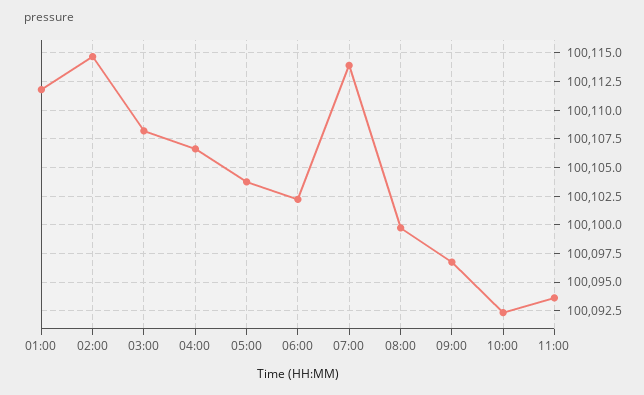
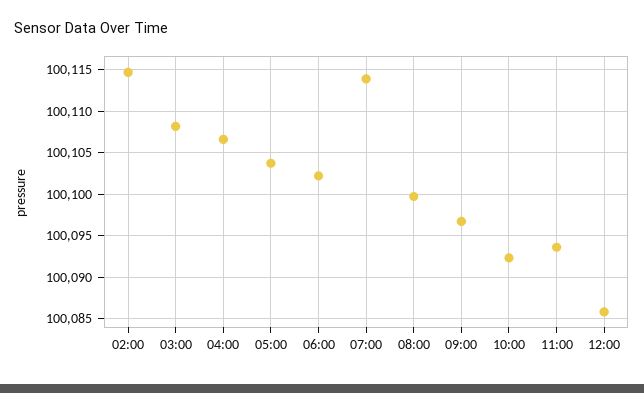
01:00: 100112.5 -> none
12:00: none -> 100086

